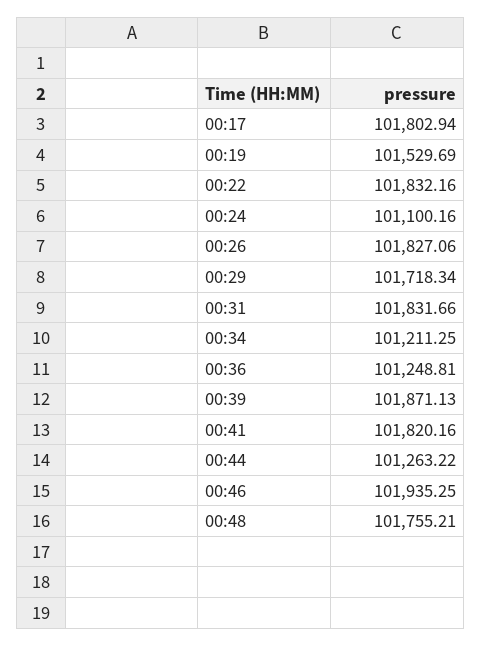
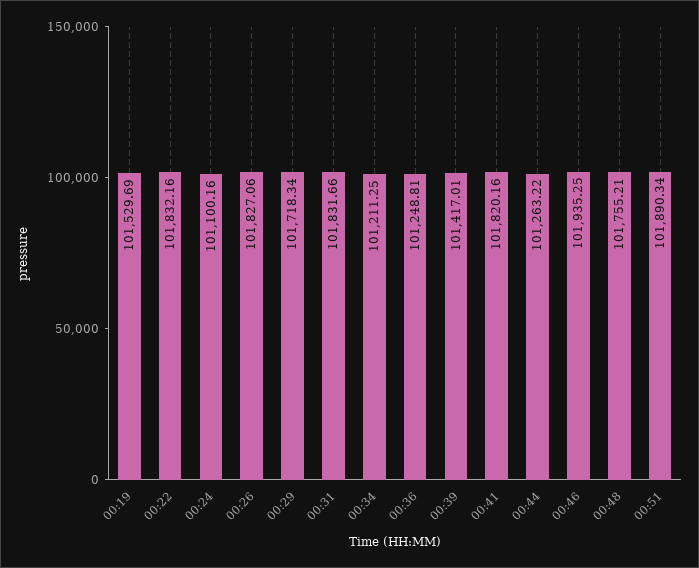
00:17: 101802.94 -> none
00:39: 101871.13 -> 101417.01
00:51: none -> 101890.34

